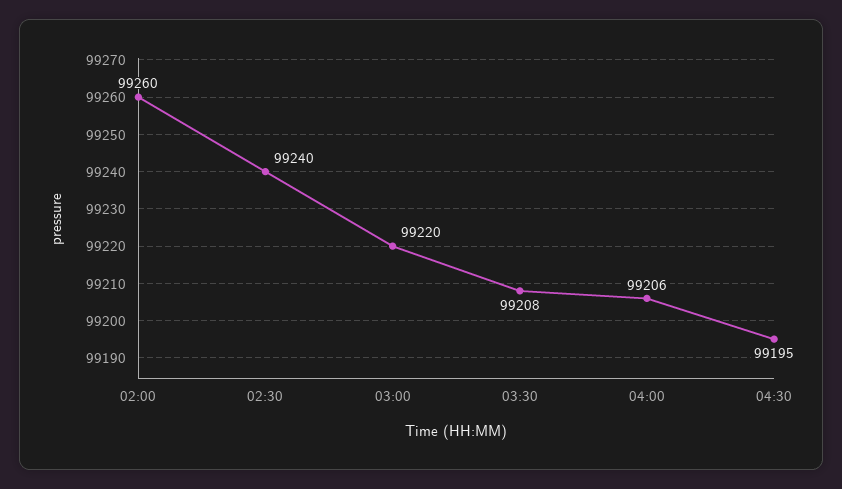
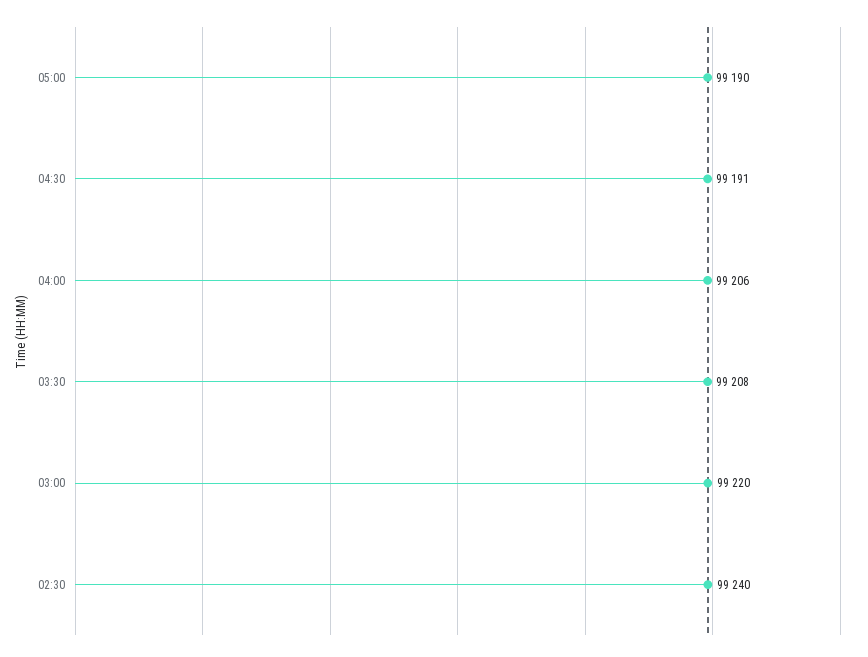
02:00: 99260 -> none
04:30: 99195 -> 99191
05:00: none -> 99190

